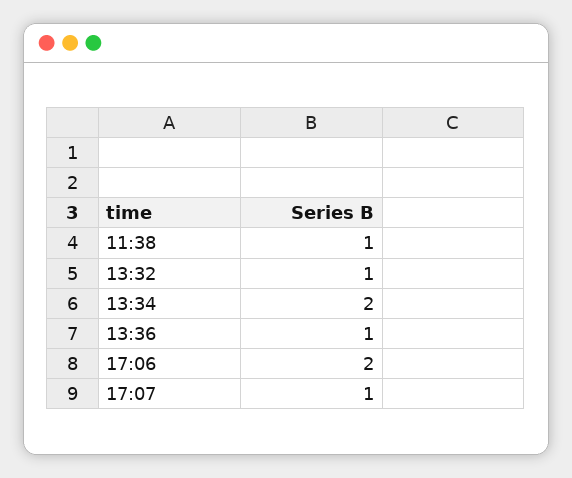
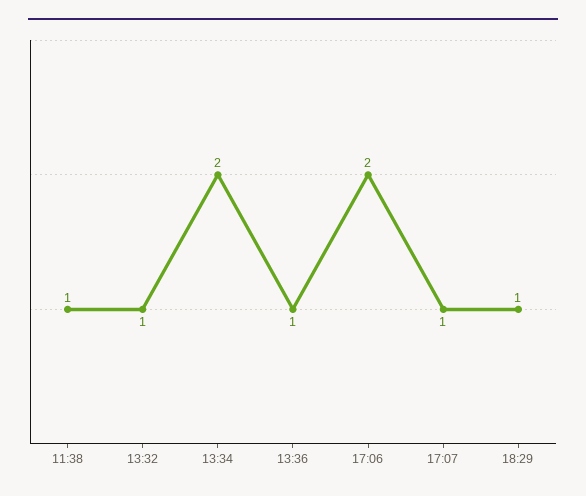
18:29: none -> 1

